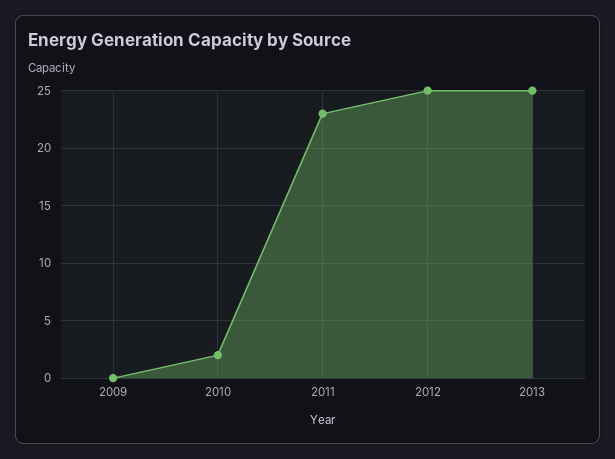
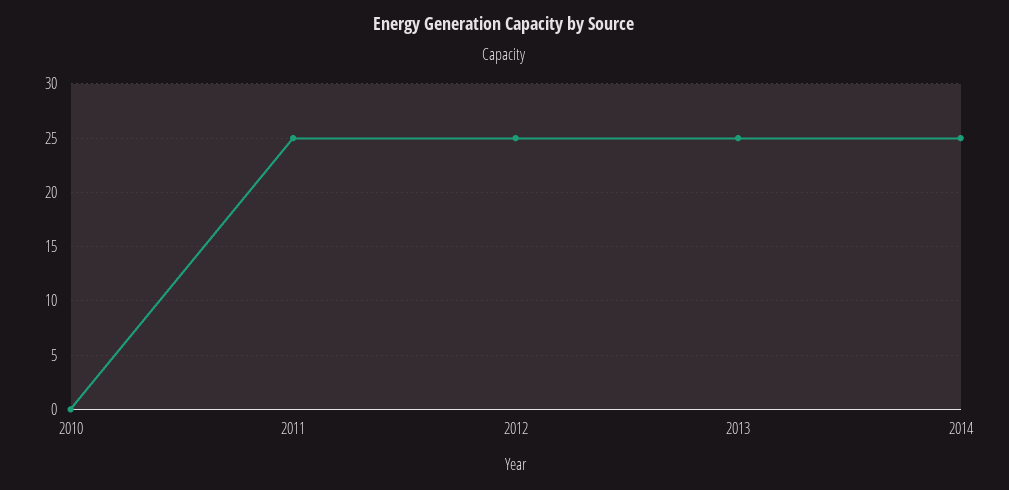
2009: 0 -> none
2010: 2 -> 0
2011: 23 -> 25
2014: none -> 25

